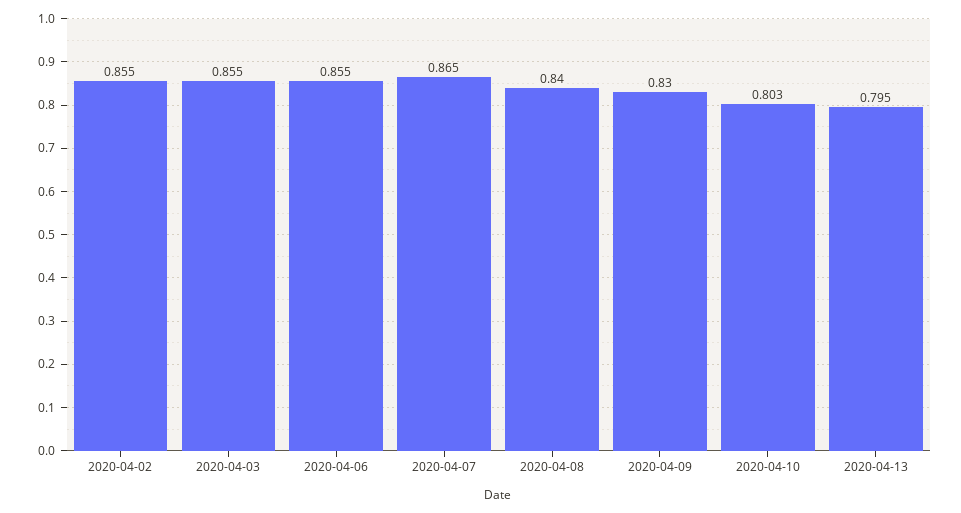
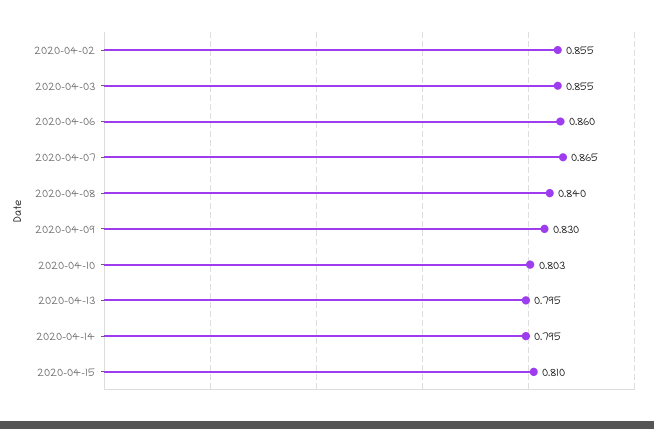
2020-04-06: 0.855 -> 0.86
2020-04-14: none -> 0.795
2020-04-15: none -> 0.81

